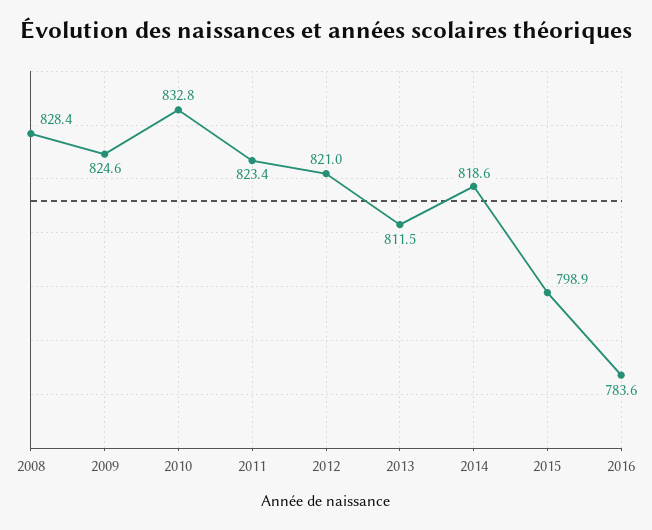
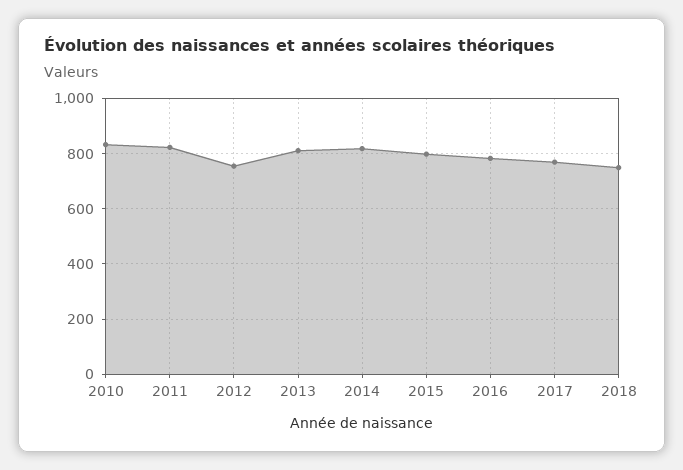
2008: 828.4 -> none
2009: 824.6 -> none
2012: 821 -> 750
2017: none -> 775
2018: none -> 750

